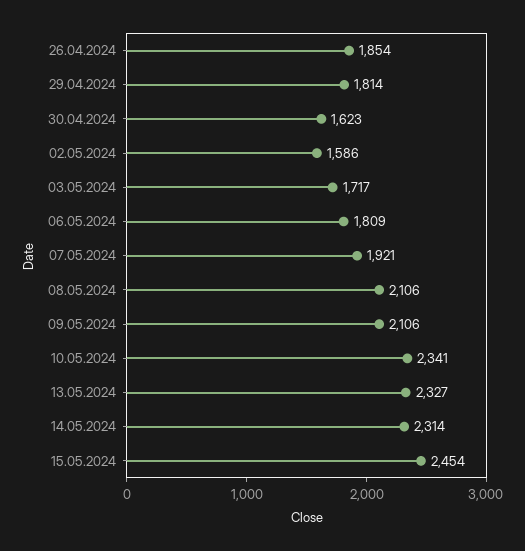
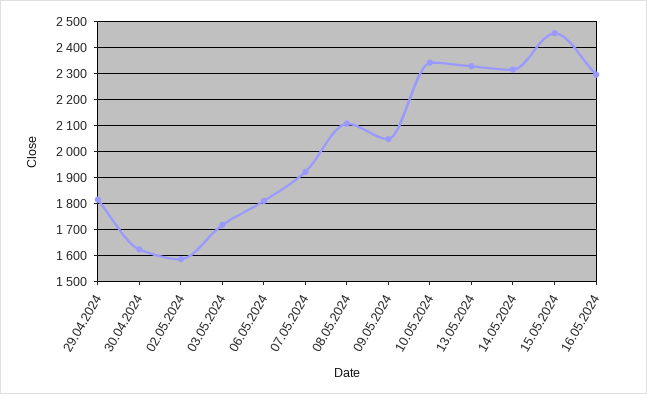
26.04.2024: 1854 -> none
09.05.2024: 2106 -> 2050
16.05.2024: none -> 2300

